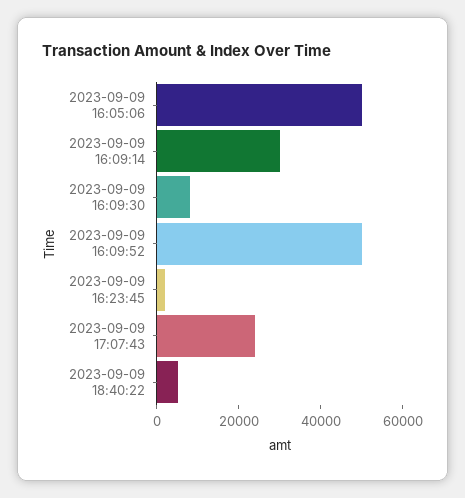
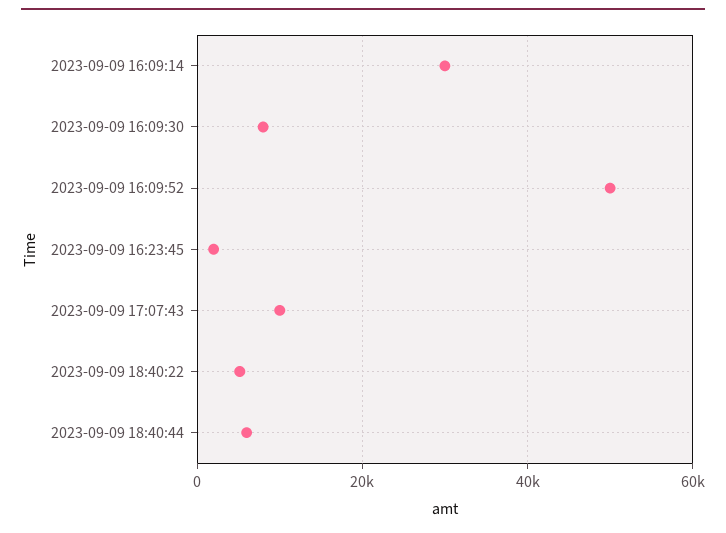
2023-09-09 16:05:06: 50000 -> none
2023-09-09 17:07:43: 25000 -> 10000
2023-09-09 18:40:44: none -> 6000

